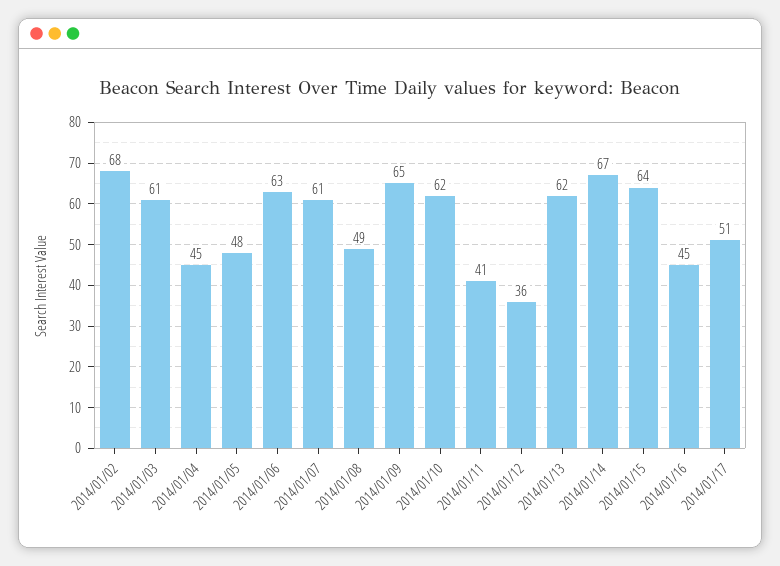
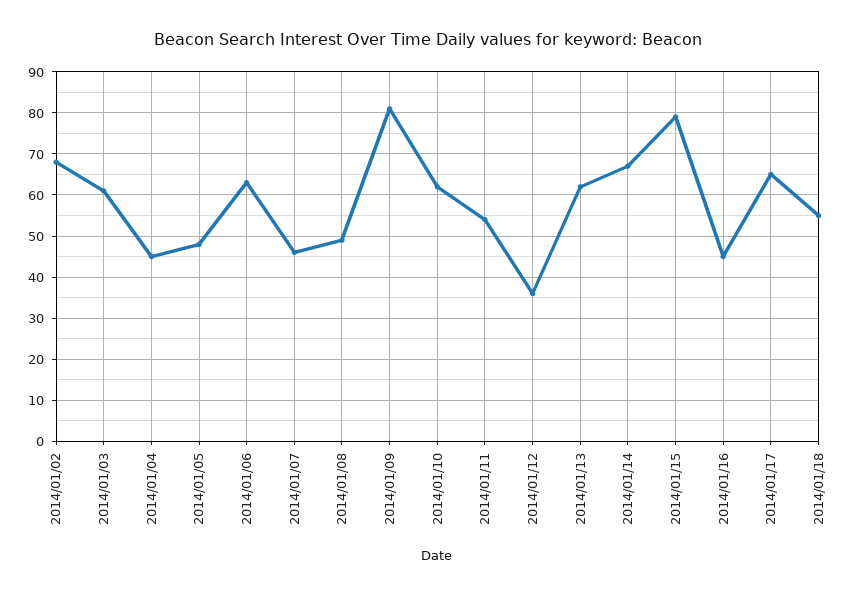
2014/01/07: 61 -> 45
2014/01/09: 65 -> 80
2014/01/11: 41 -> 55
2014/01/15: 64 -> 80
2014/01/17: 51 -> 65
2014/01/18: none -> 55

